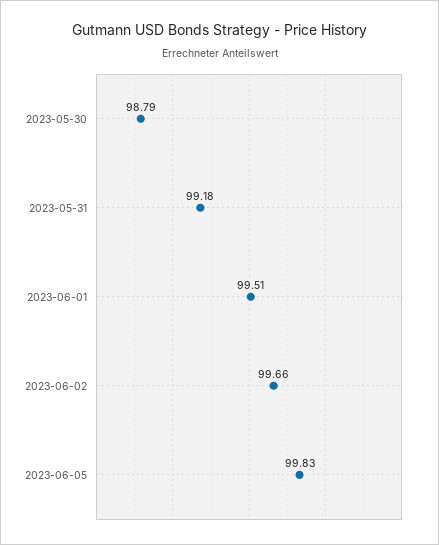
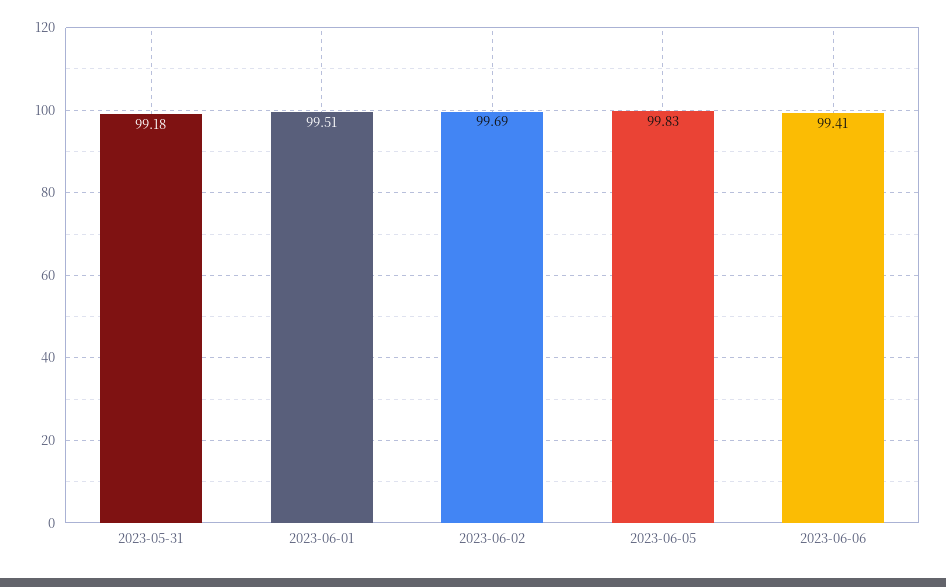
2023-05-30: 98.79 -> none
2023-06-02: 99.66 -> 99.69
2023-06-06: none -> 99.41

